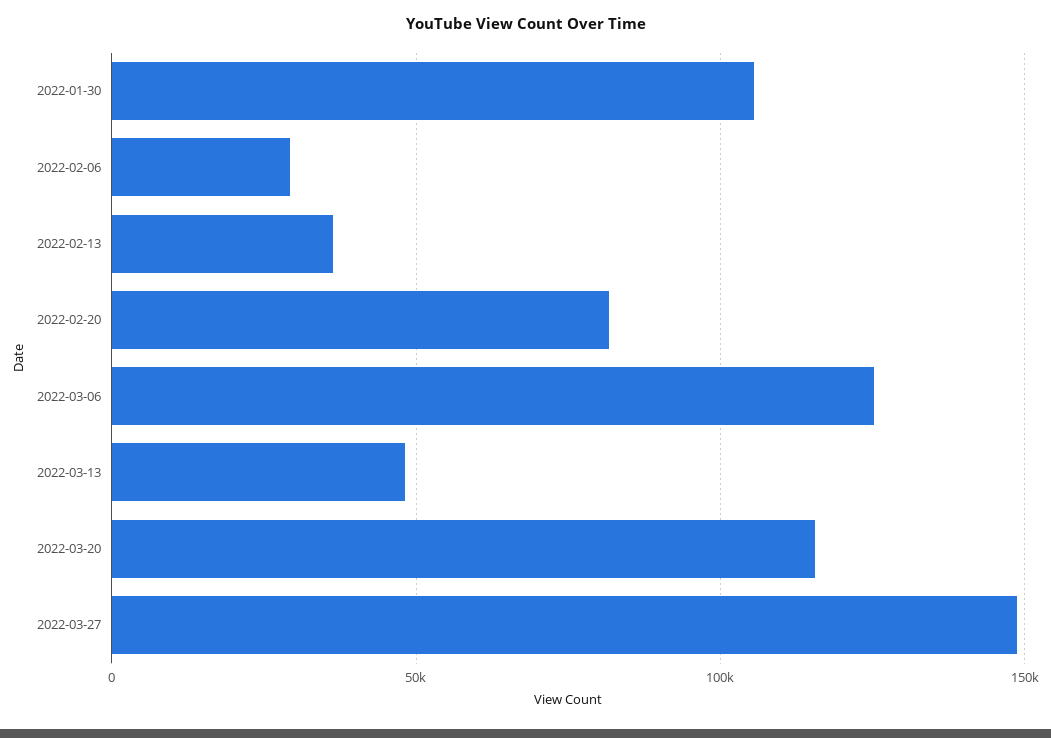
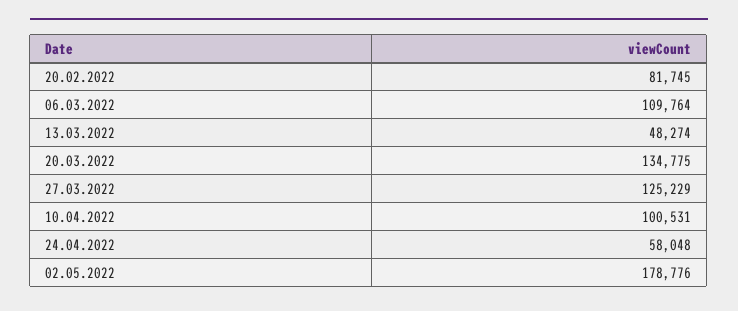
2022-01-30: 105000 -> none
2022-02-06: 30000 -> none
2022-02-13: 35000 -> none
2022-03-06: 125000 -> 109764
2022-03-20: 115000 -> 134775
2022-03-27: 150000 -> 125229
10.04.2022: none -> 100531
24.04.2022: none -> 58048
02.05.2022: none -> 178776

